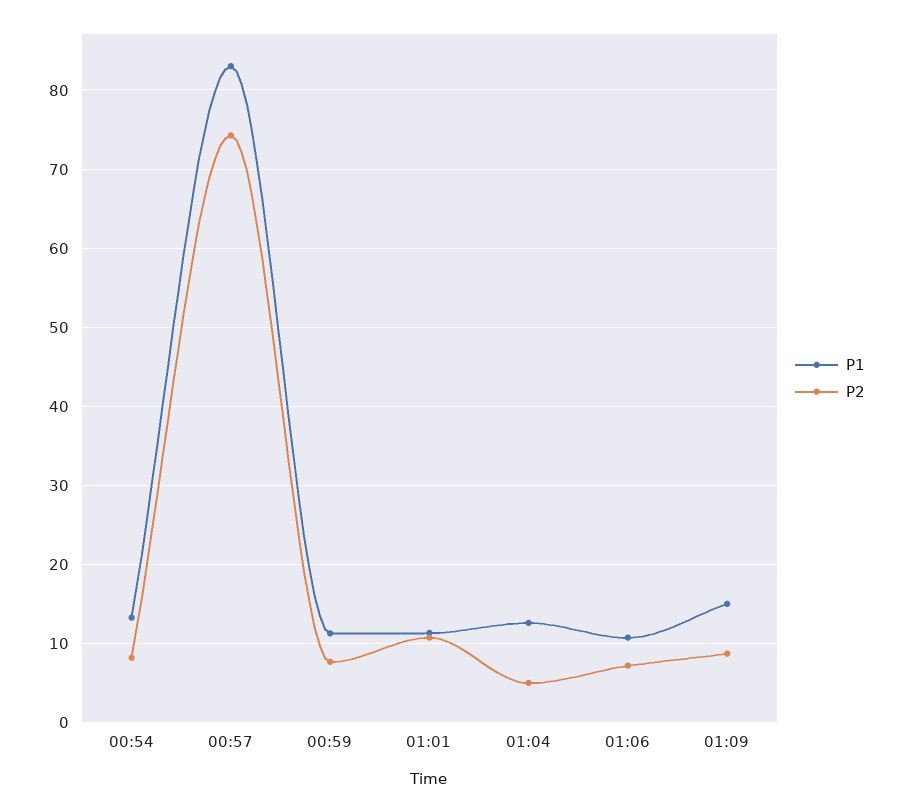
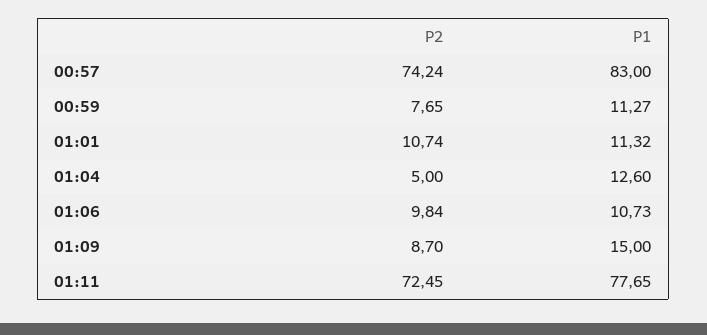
P1, 00:54: 13 -> none
P2, 00:54: 8 -> none
P2, 01:06: 7 -> 9.84
P2, 01:11: none -> 72.45
P1, 01:11: none -> 77.65

